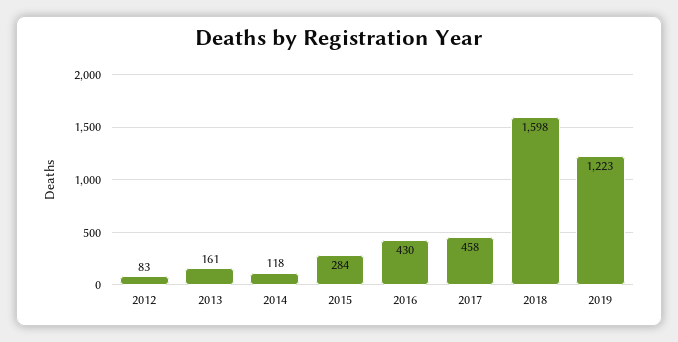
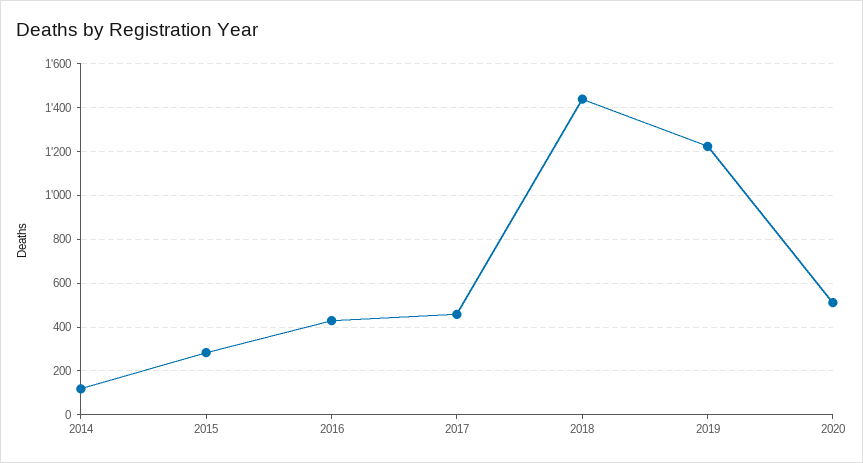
2012: 83 -> none
2013: 161 -> none
2018: 1598 -> 1450
2020: none -> 500

